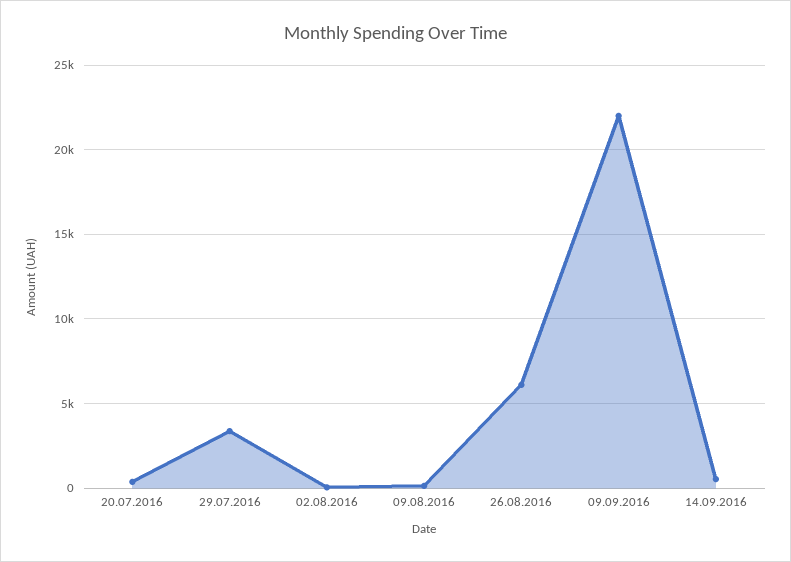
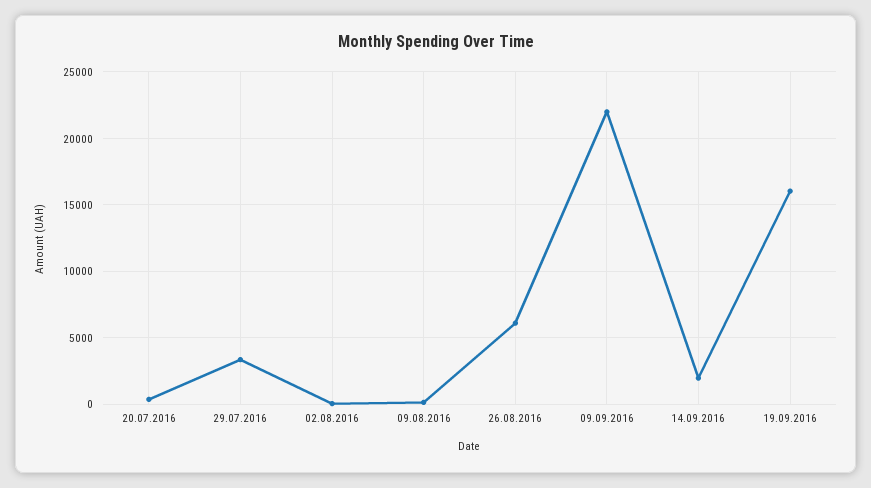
14.09.2016: 500 -> 2000
19.09.2016: none -> 16000

